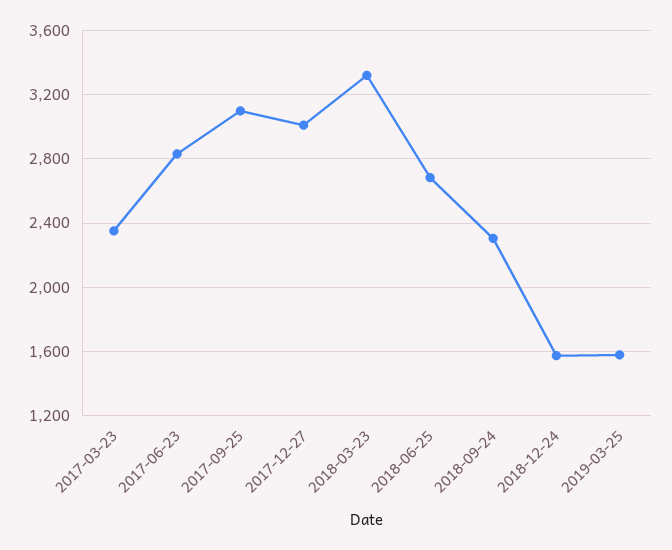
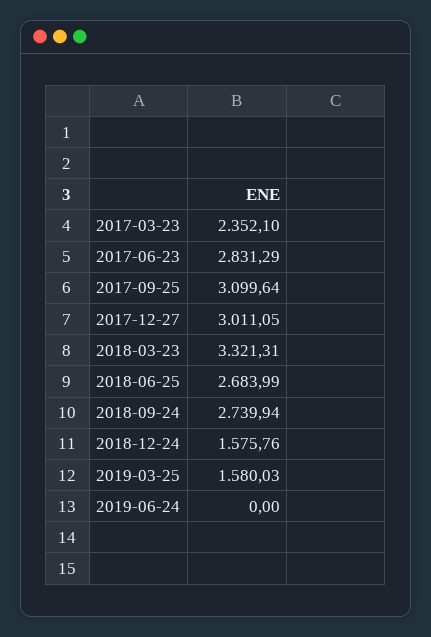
2018-09-24: 2300 -> 2739.94
2019-06-24: none -> 0

